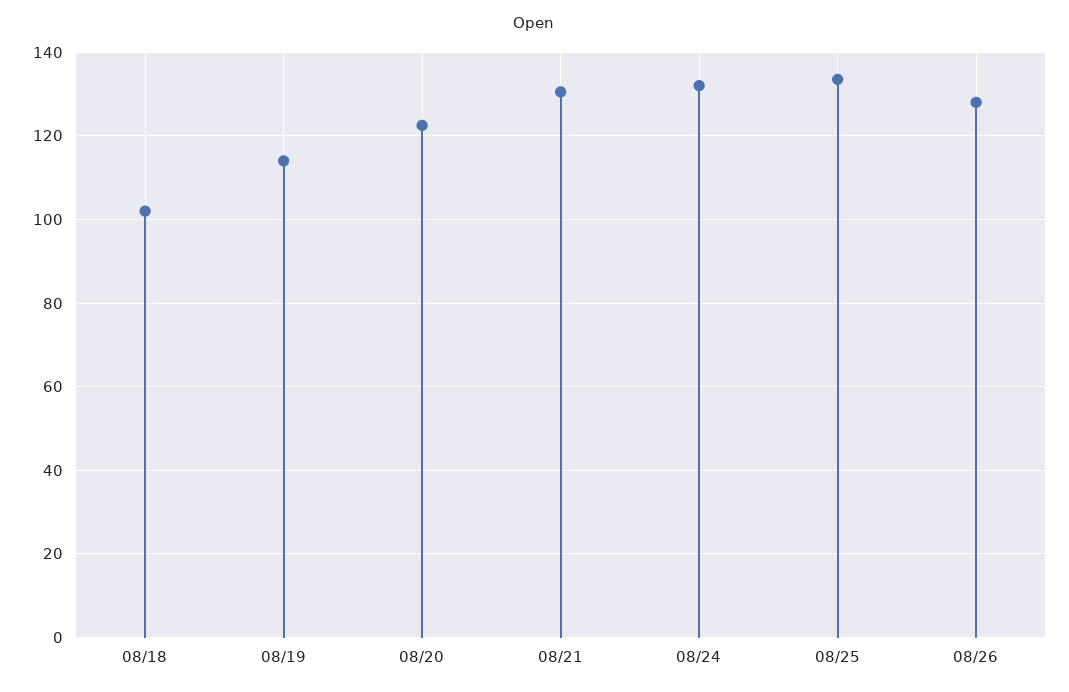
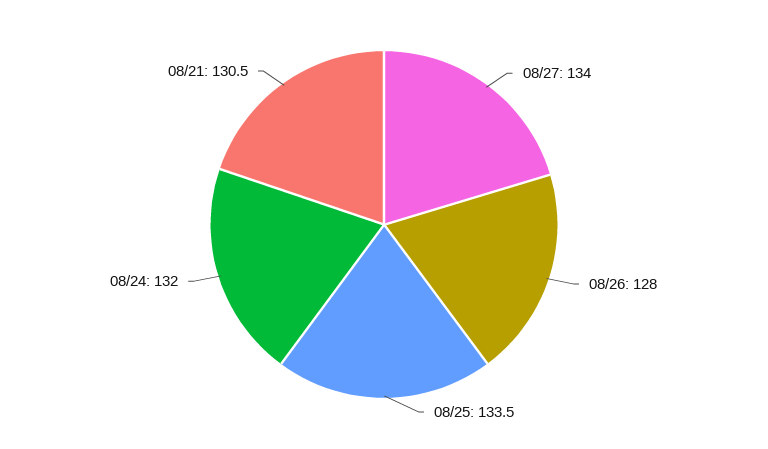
08/18: 102 -> none
08/19: 114 -> none
08/20: 122 -> none
08/27: none -> 134

